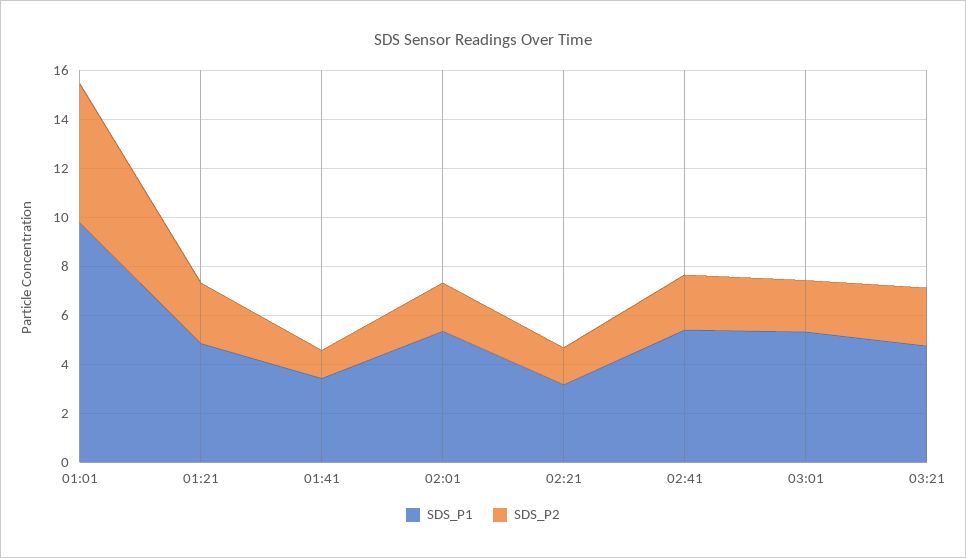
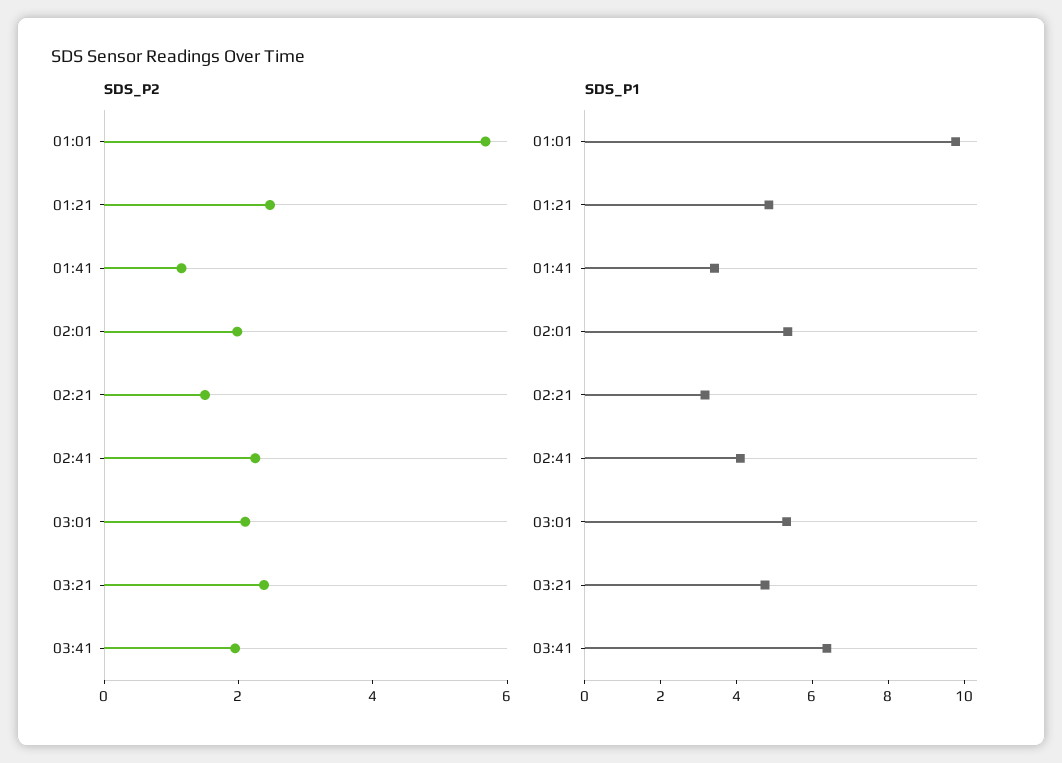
SDS_P1, 02:41: 5.5 -> 4
SDS_P2, 03:41: none -> 2
SDS_P1, 03:41: none -> 6.5

